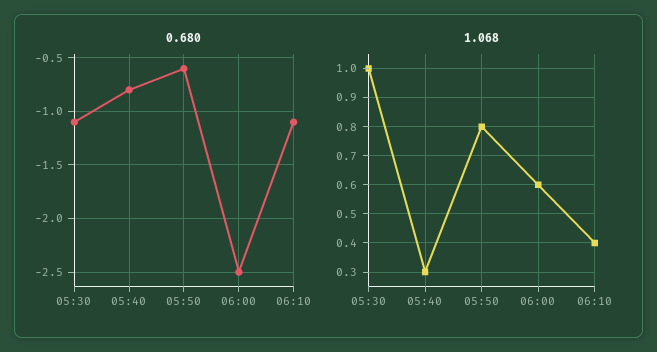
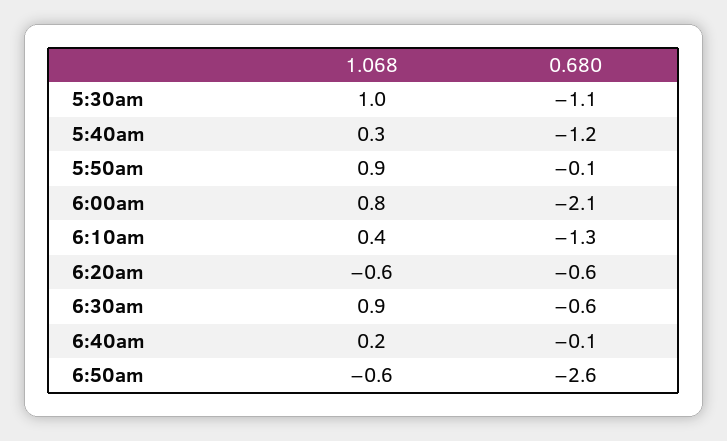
0.680, 05:40: -0.8 -> -1.2
0.680, 05:50: -0.6 -> -0.1
0.680, 06:00: -2.5 -> -2.1
0.680, 06:10: -1.1 -> -1.3
1.068, 05:50: 0.8 -> 0.9
1.068, 06:00: 0.6 -> 0.8
1.068, 6:20am: none -> -0.6
0.680, 6:20am: none -> -0.6
1.068, 6:30am: none -> 0.9
0.680, 6:30am: none -> -0.6
1.068, 6:40am: none -> 0.2
0.680, 6:40am: none -> -0.1
1.068, 6:50am: none -> -0.6
0.680, 6:50am: none -> -2.6

